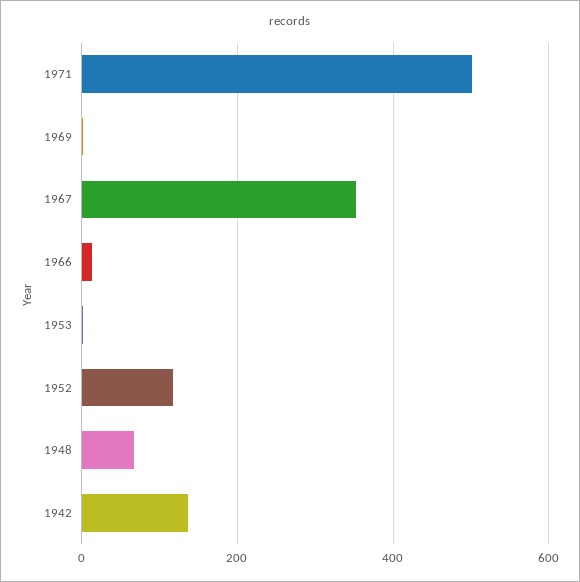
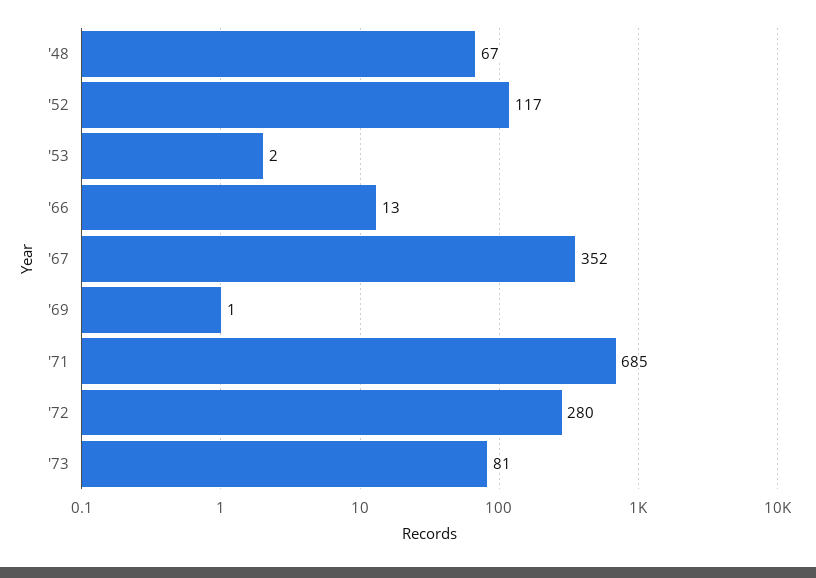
1971: 500 -> 685
1942: 140 -> none
'72: none -> 280
'73: none -> 81

